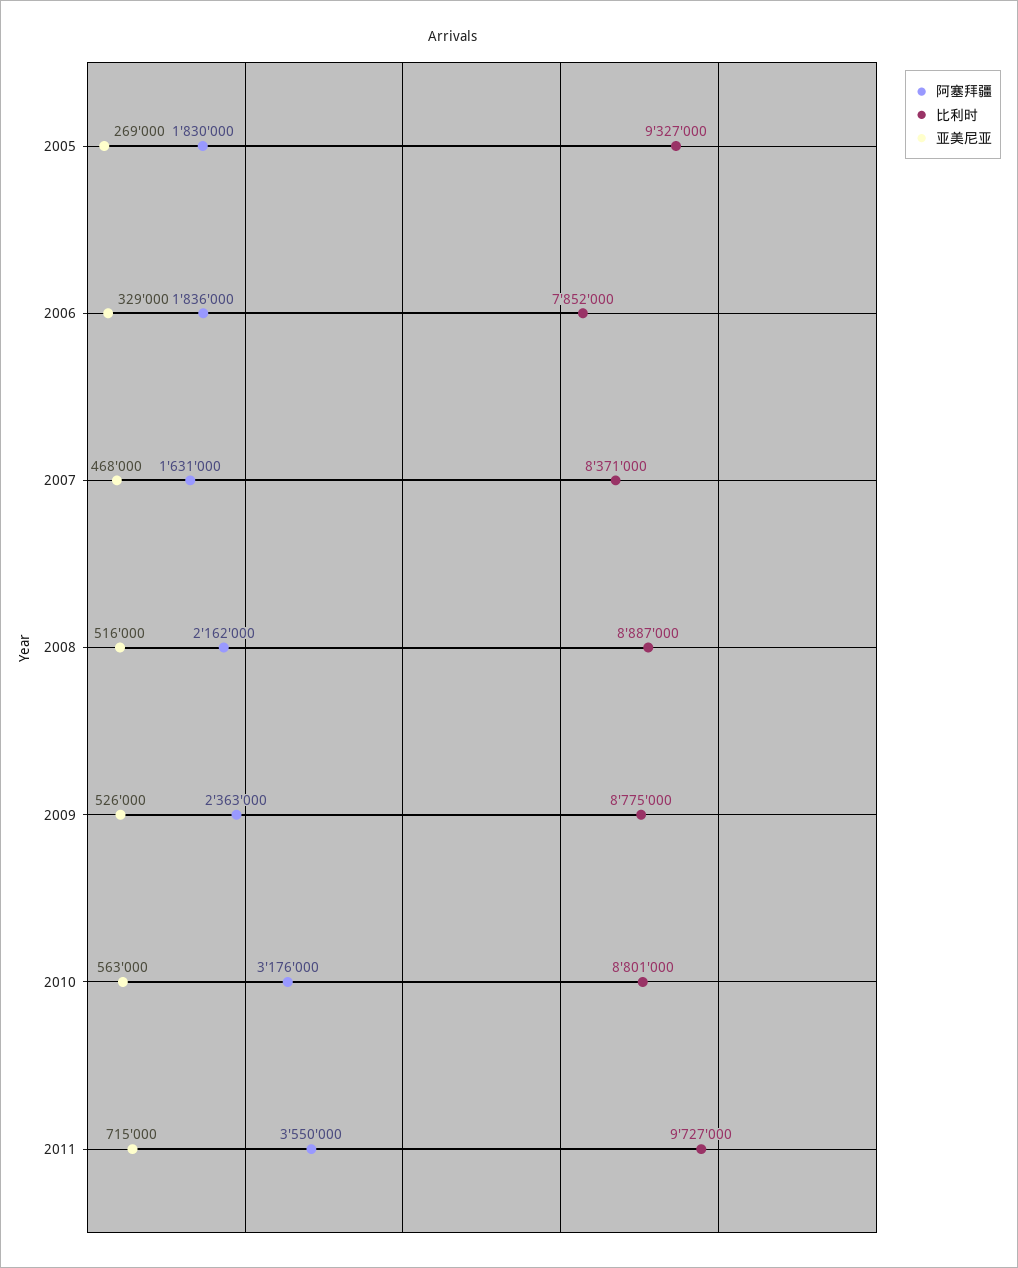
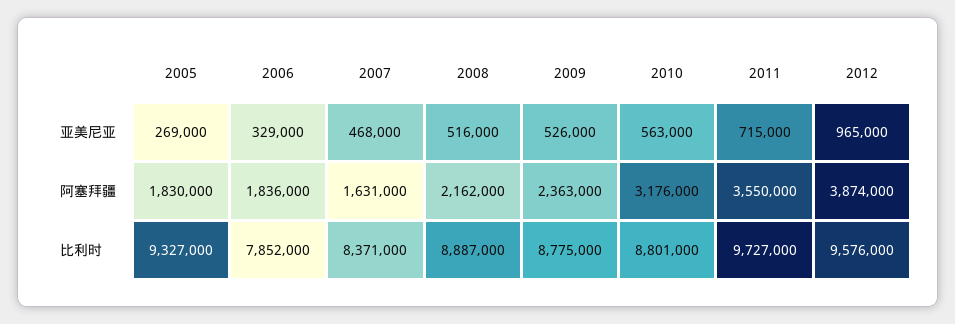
亚美尼亚, 2012: none -> 965000
阿塞拜疆, 2012: none -> 3874000
比利时, 2012: none -> 9576000

